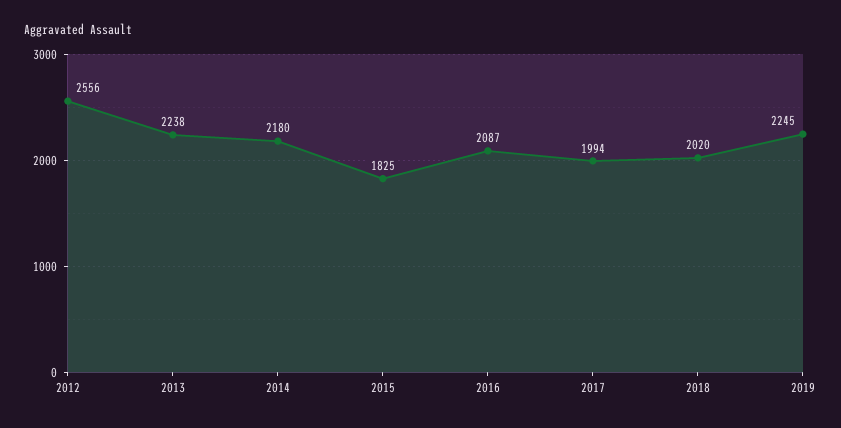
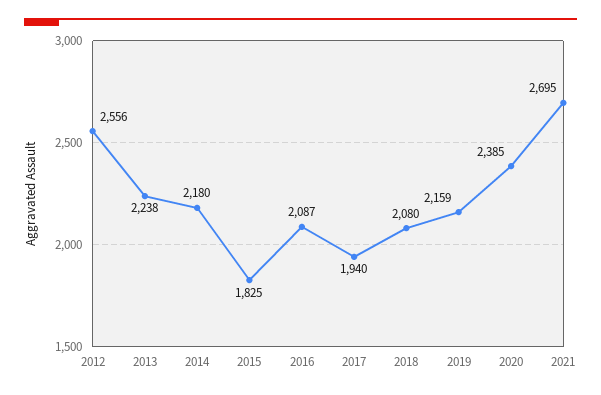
2017: 1994 -> 1940
2018: 2020 -> 2080
2019: 2245 -> 2159
2020: none -> 2385
2021: none -> 2695

